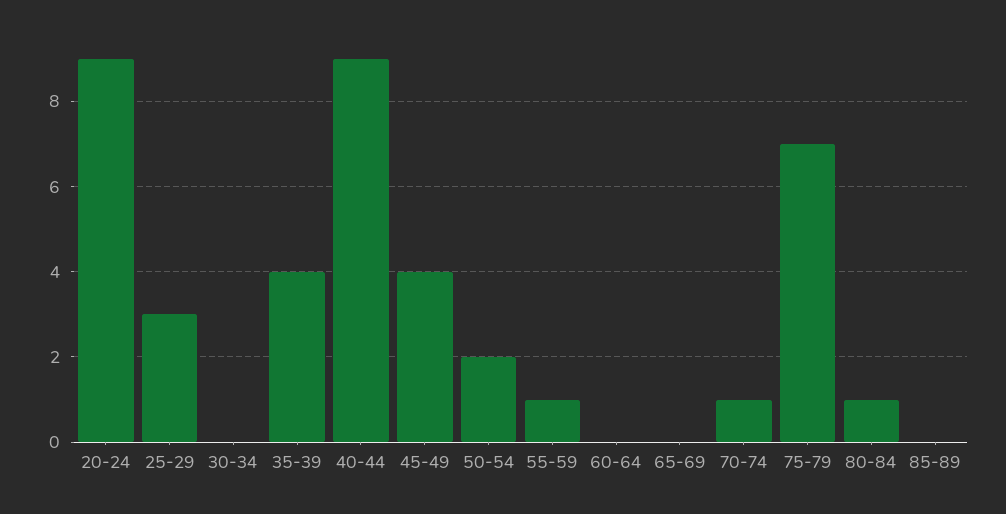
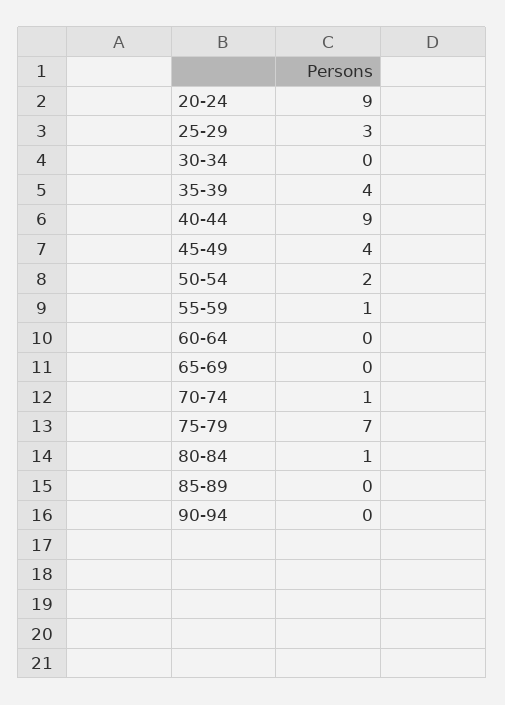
90-94: none -> 0

